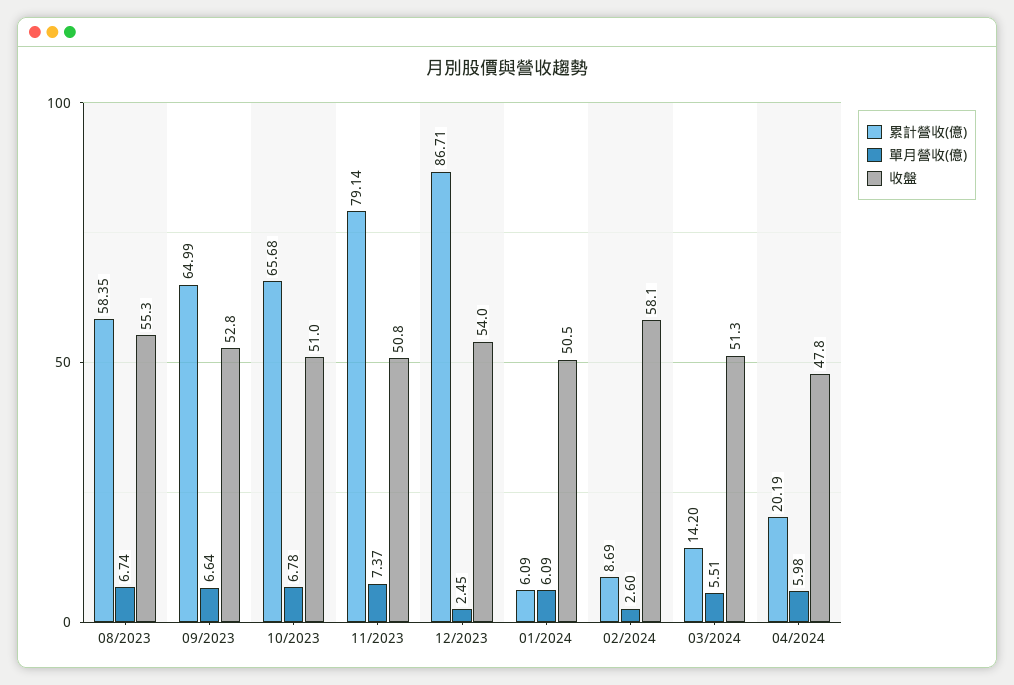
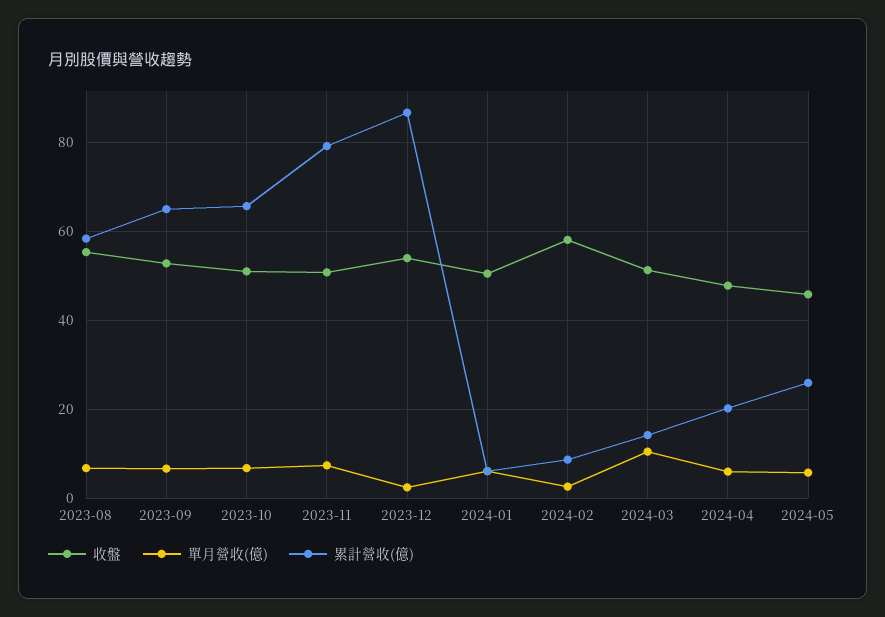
單月營收(億), 03/2024: 5.51 -> 10
收盤, 2024-05: none -> 46
單月營收(億), 2024-05: none -> 6
累計營收(億), 2024-05: none -> 26

